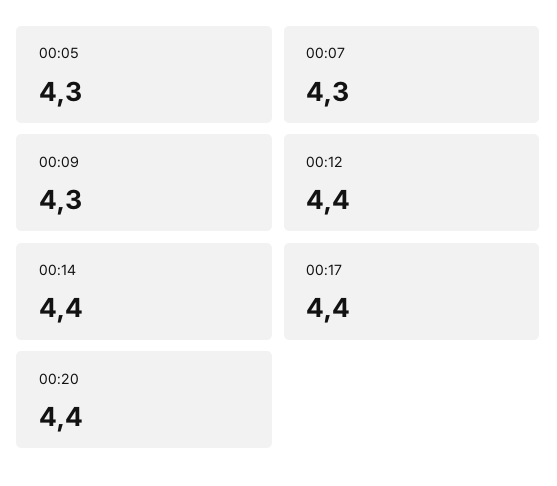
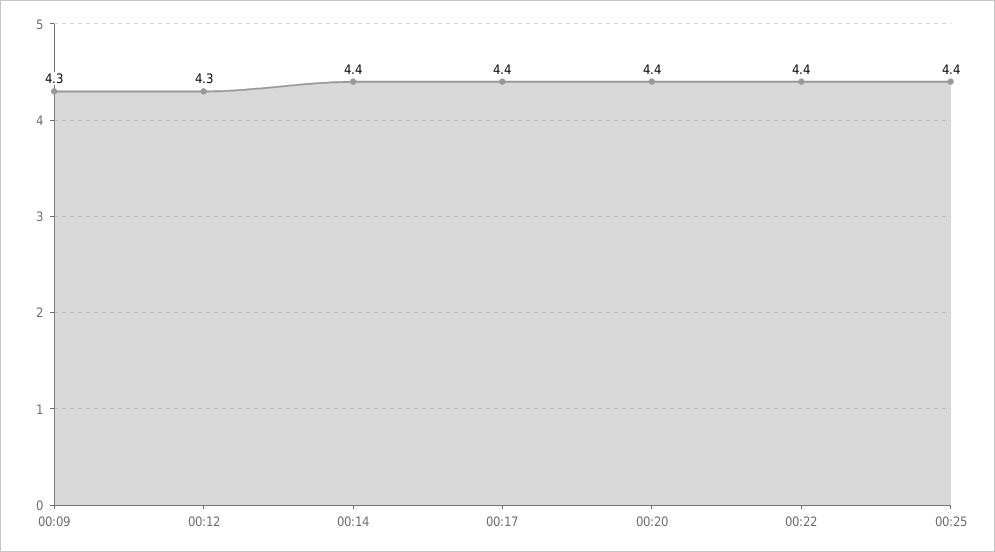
00:05: 4.3 -> none
00:07: 4.3 -> none
00:12: 4.4 -> 4.3
00:22: none -> 4.4
00:25: none -> 4.4

